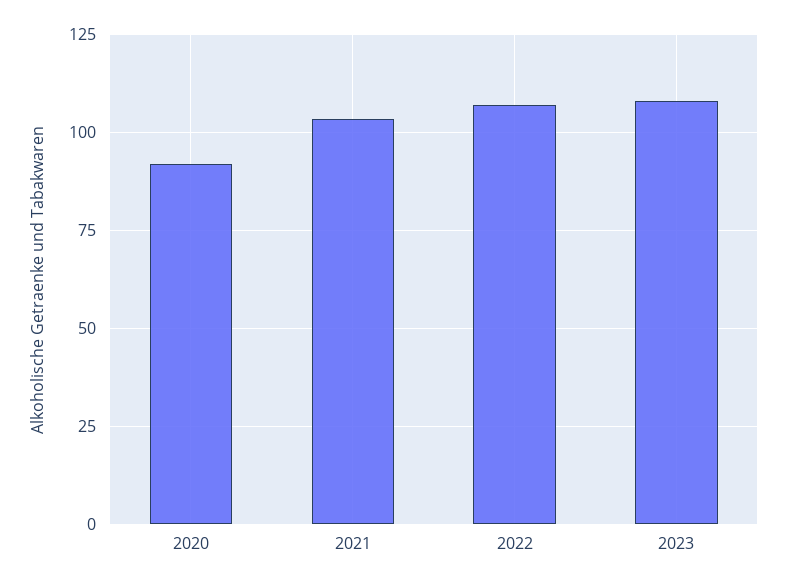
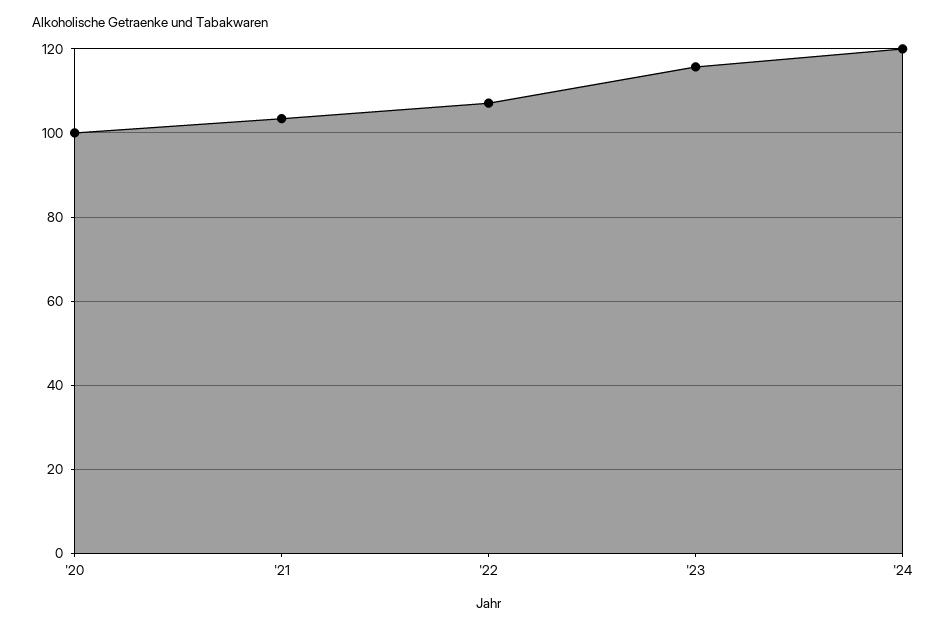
2020: 92.5 -> 100
2023: 107.5 -> 116
'24: none -> 120

